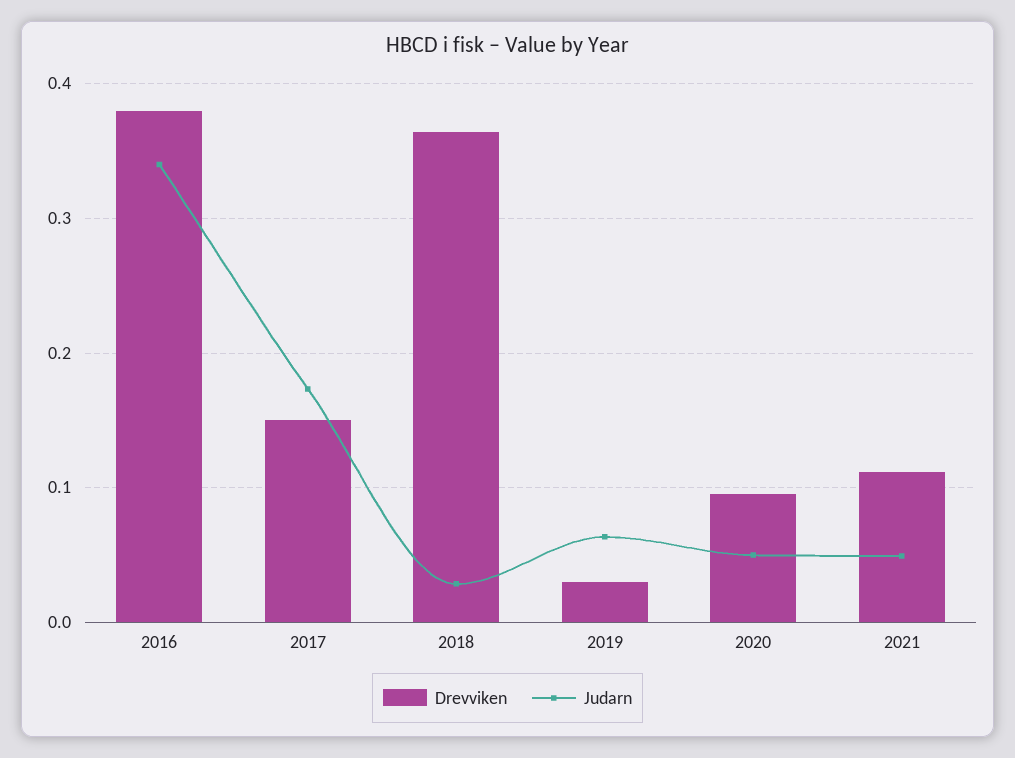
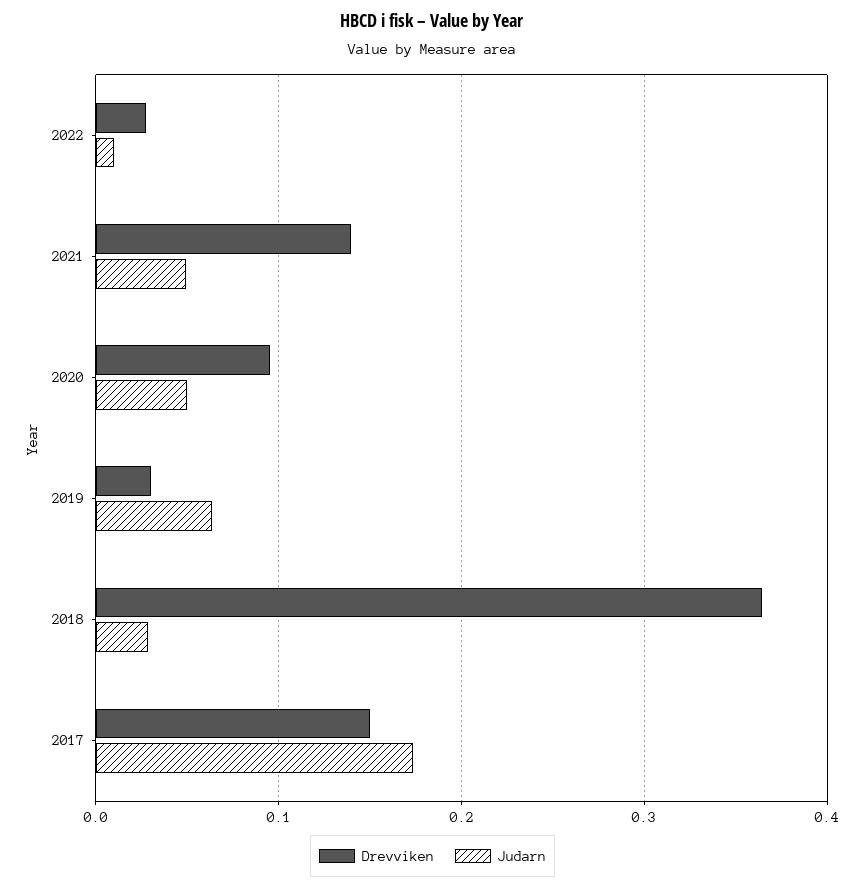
Drevviken, 2016: 0.38 -> none
Judarn, 2016: 0.34 -> none
Drevviken, 2021: 0.11 -> 0.14
Drevviken, 2022: none -> 0.03
Judarn, 2022: none -> 0.01

